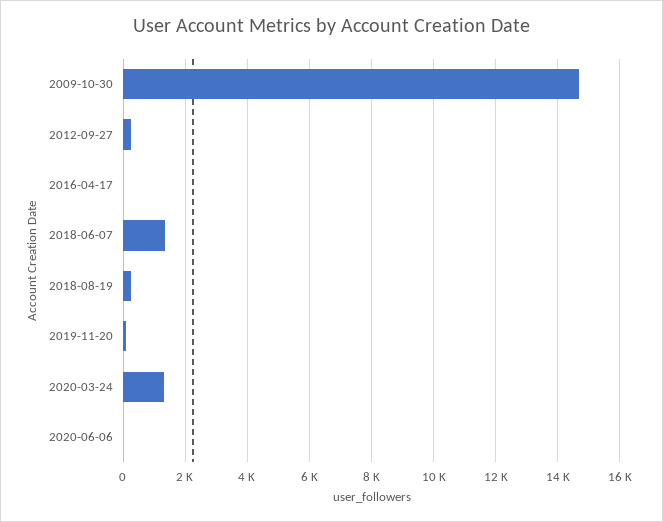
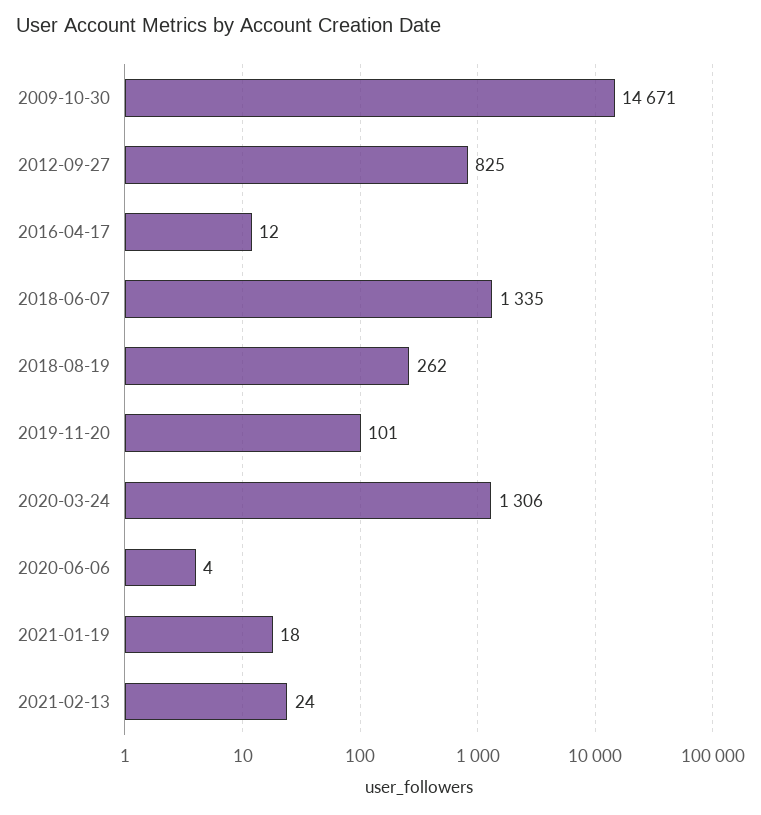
2012-09-27: 200 -> 825
2021-01-19: none -> 18
2021-02-13: none -> 24

